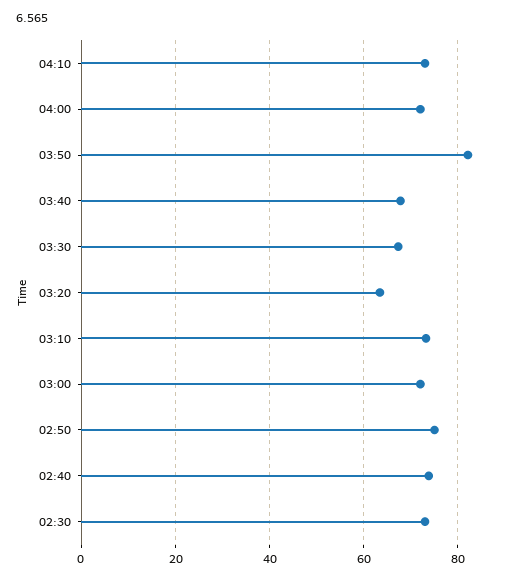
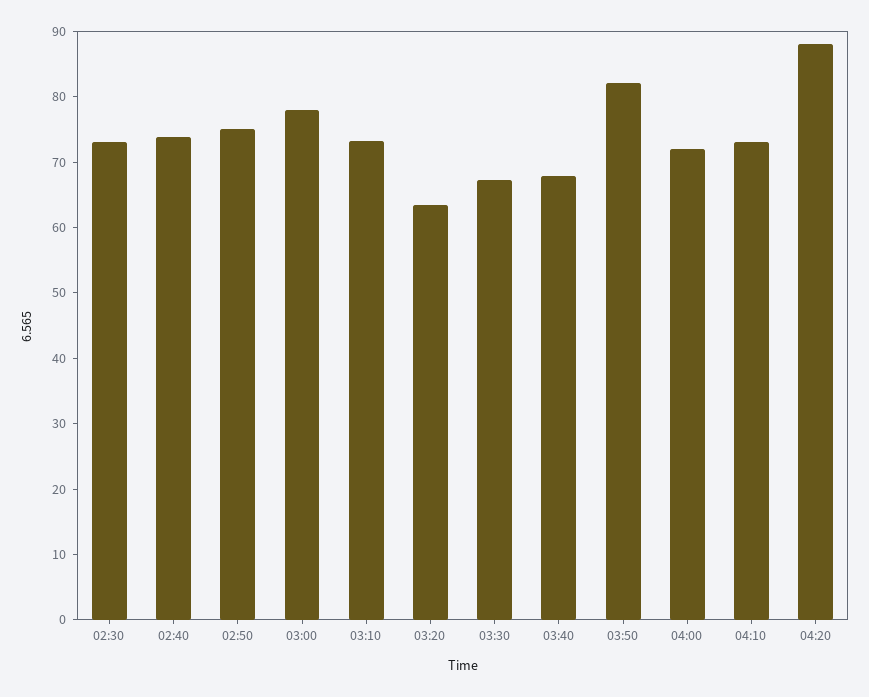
03:00: 72 -> 78
04:20: none -> 88

